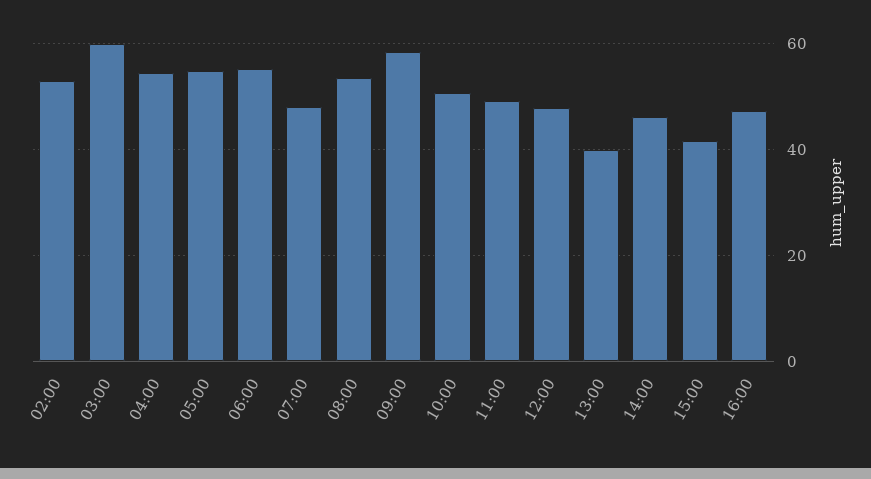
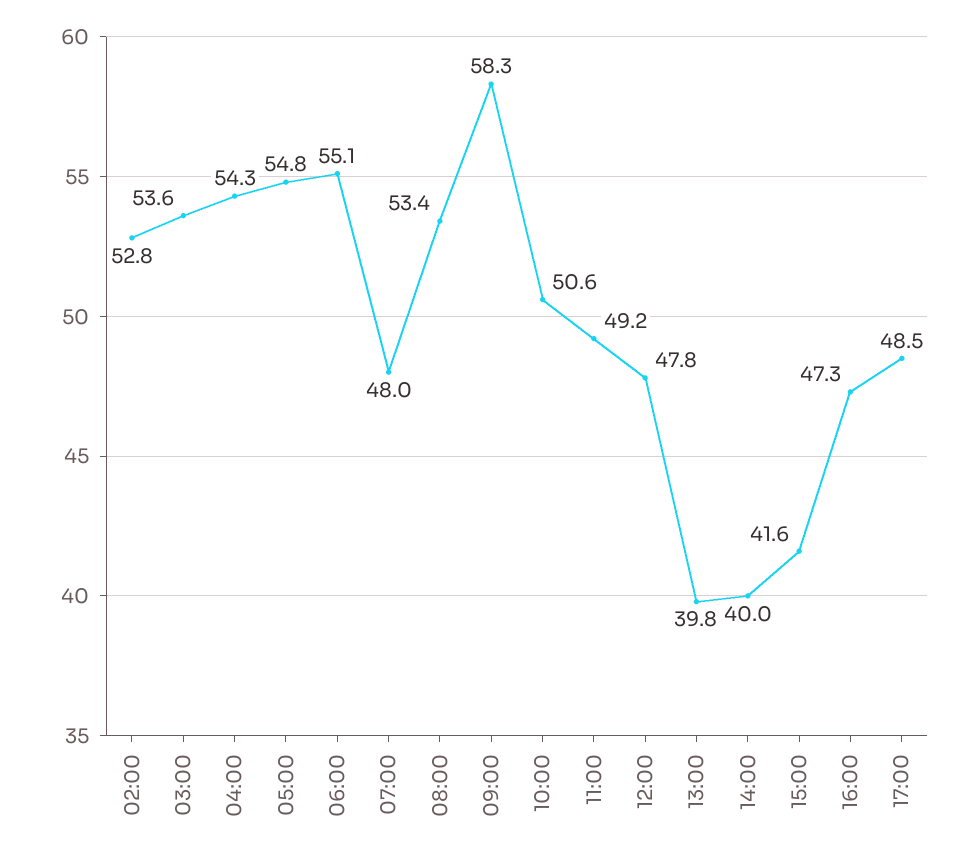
03:00: 60 -> 53.6
14:00: 46 -> 40
17:00: none -> 48.5

